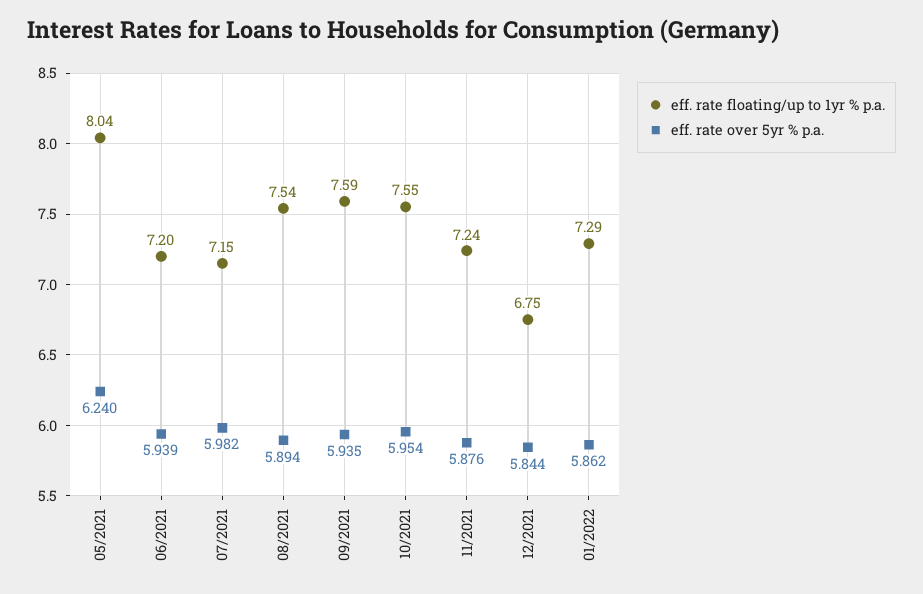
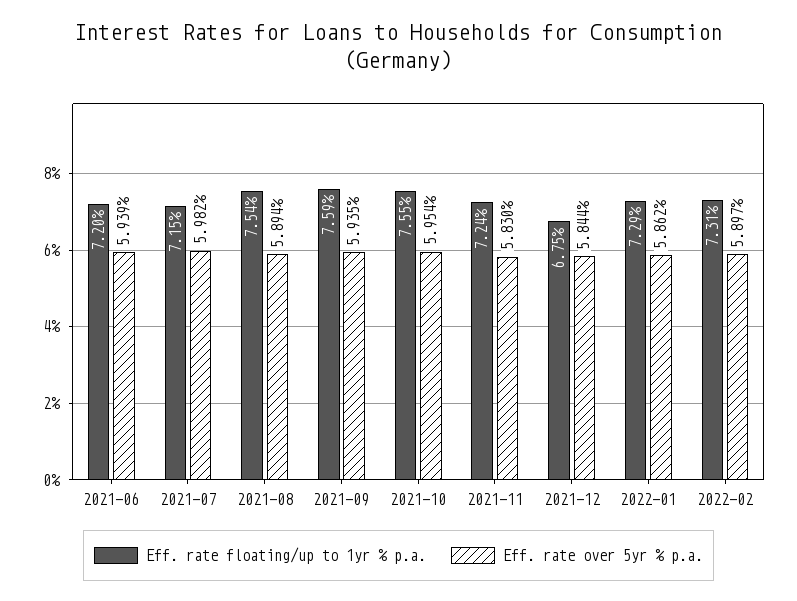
eff. rate floating/up to 1yr % p.a., 05/2021: 8.04 -> none
eff. rate over 5yr % p.a., 05/2021: 6.24 -> none
eff. rate over 5yr % p.a., 11/2021: 5.876 -> 5.83
eff. rate floating/up to 1yr % p.a., 2022-02: none -> 7.31
eff. rate over 5yr % p.a., 2022-02: none -> 5.897

